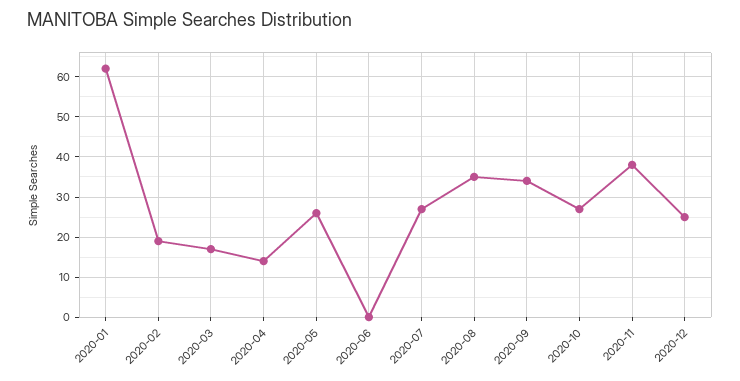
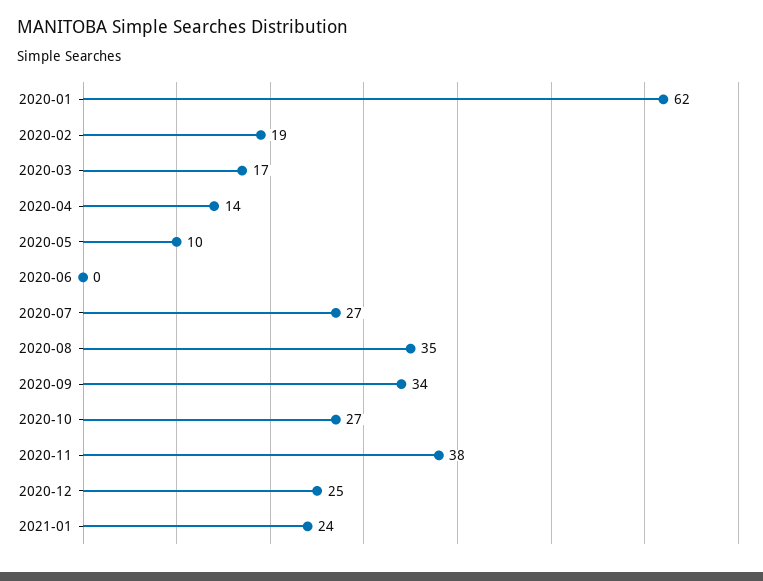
2020-05: 25 -> 10
2021-01: none -> 24

